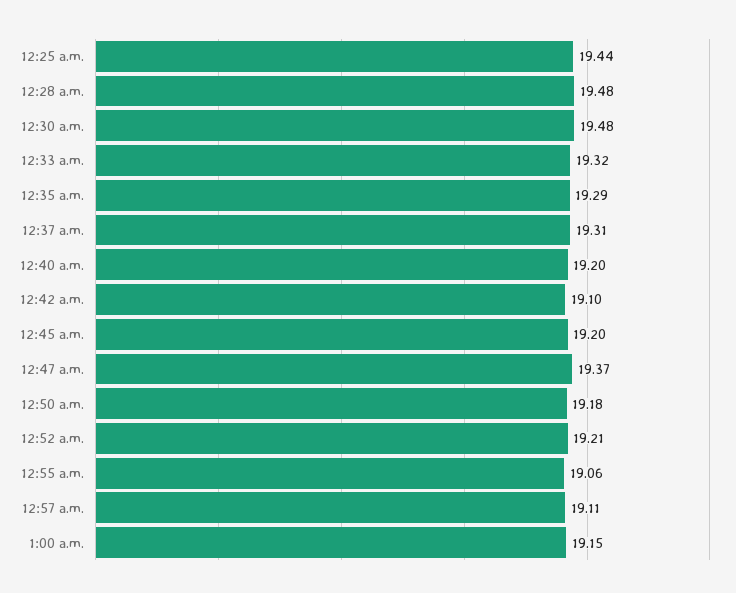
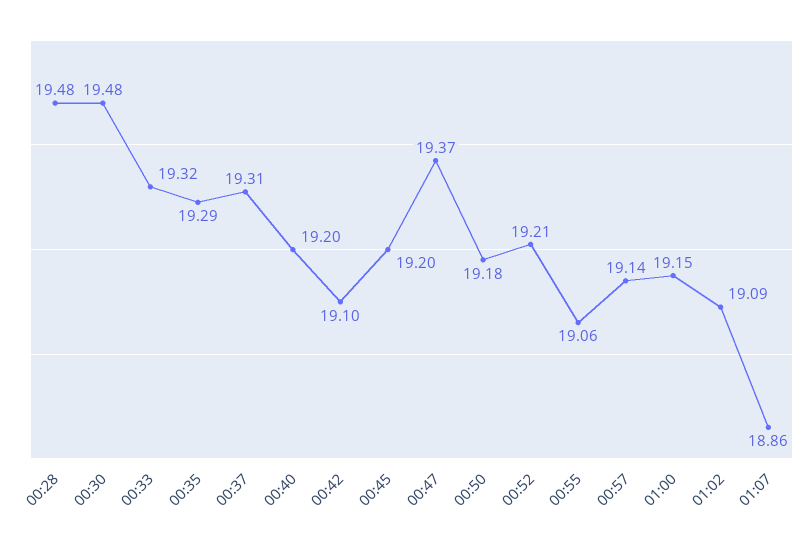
12:25 a.m.: 19.44 -> none
12:57 a.m.: 19.11 -> 19.14
01:02: none -> 19.09
01:07: none -> 18.86

